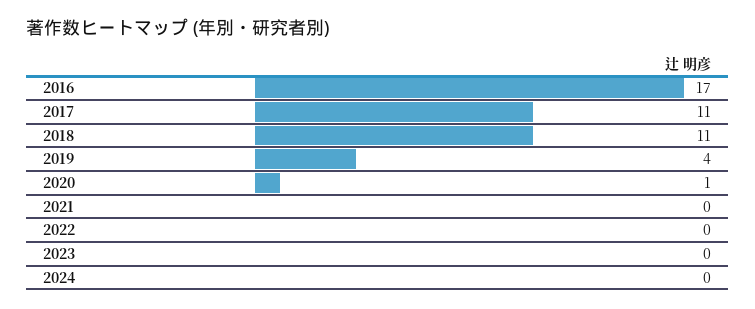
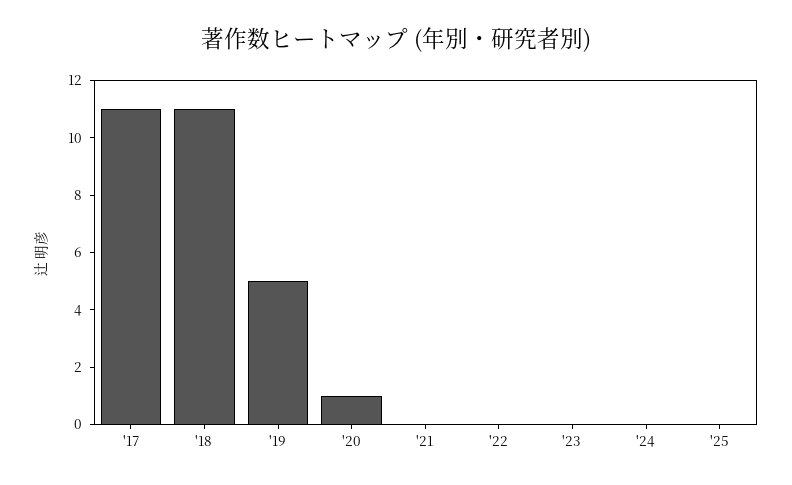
2016: 17 -> none
2019: 4 -> 5
'25: none -> 0

